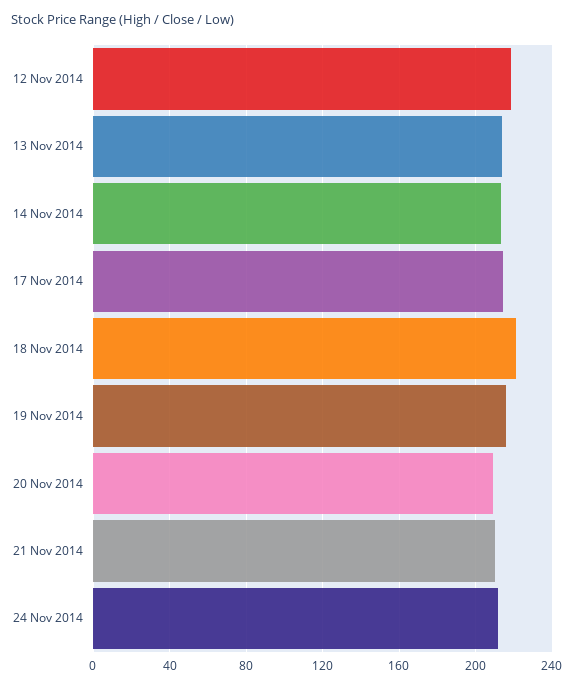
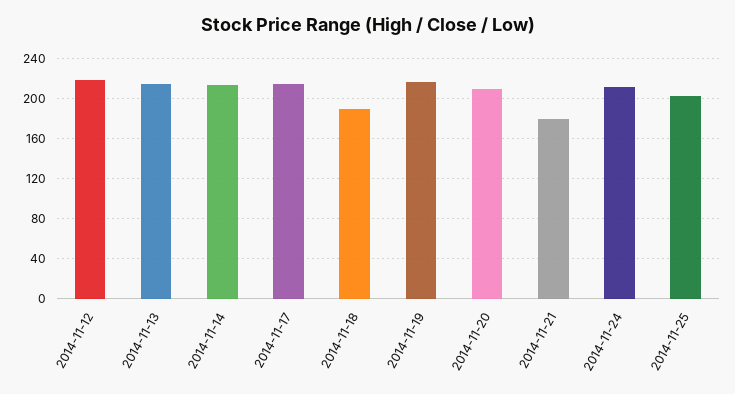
18 Nov 2014: 220 -> 190
21 Nov 2014: 210 -> 180
2014-11-25: none -> 200

